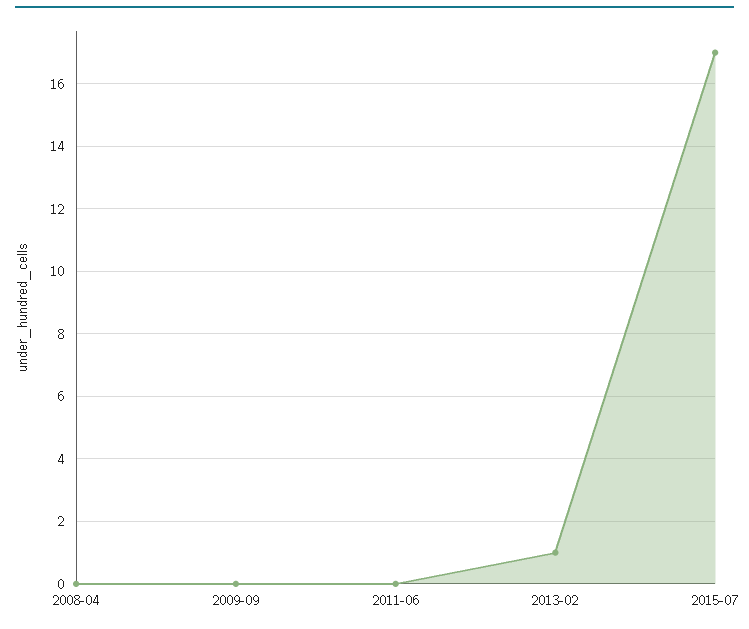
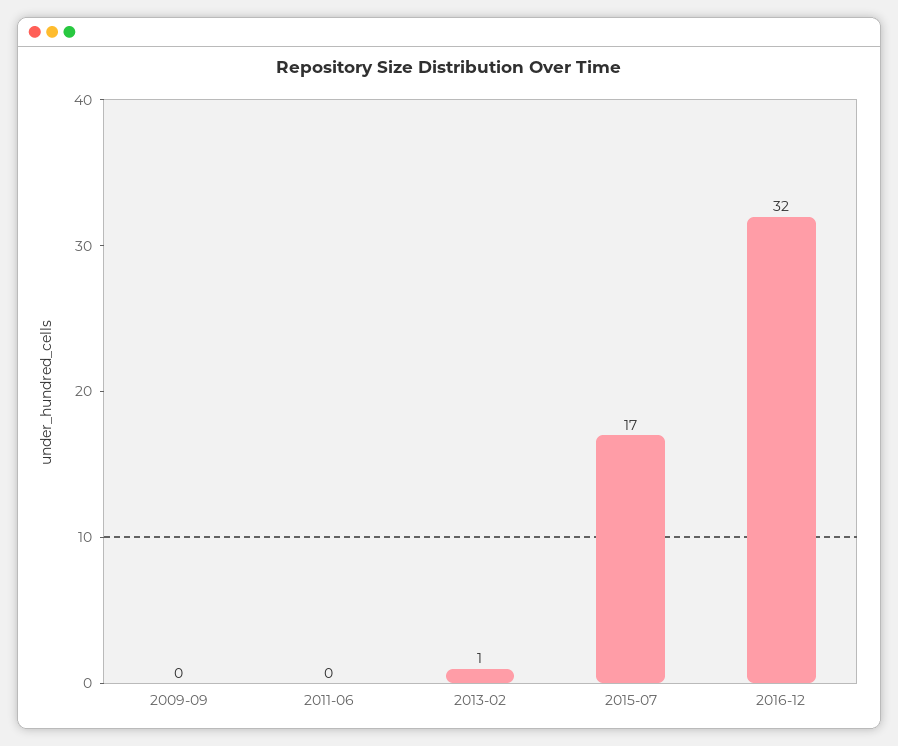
2008-04: 0 -> none
2016-12: none -> 32

